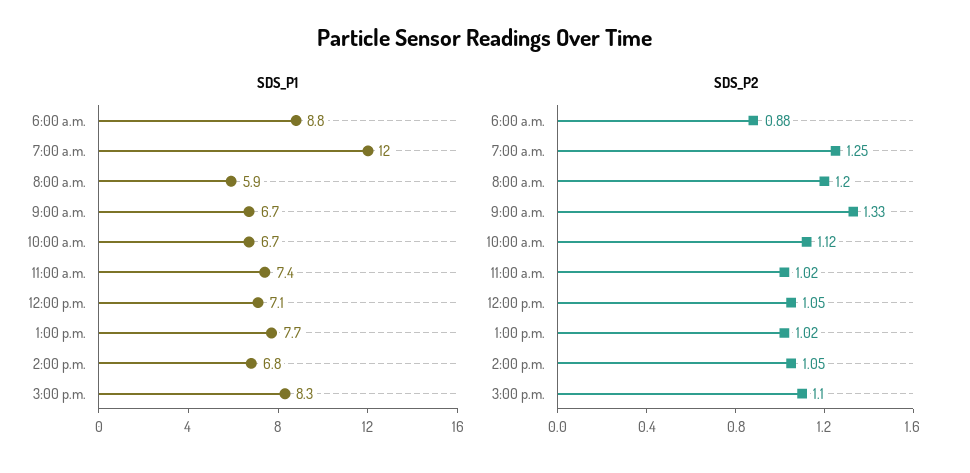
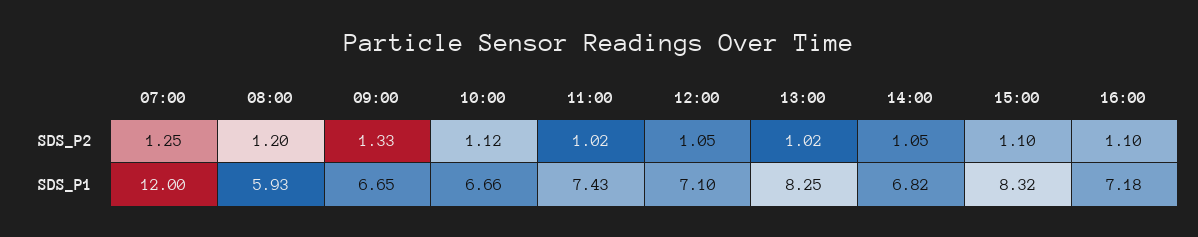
SDS_P1, 6:00 a.m.: 8.8 -> none
SDS_P1, 1:00 p.m.: 7.7 -> 8.25
SDS_P2, 6:00 a.m.: 0.88 -> none
SDS_P2, 16:00: none -> 1.1
SDS_P1, 16:00: none -> 7.18

